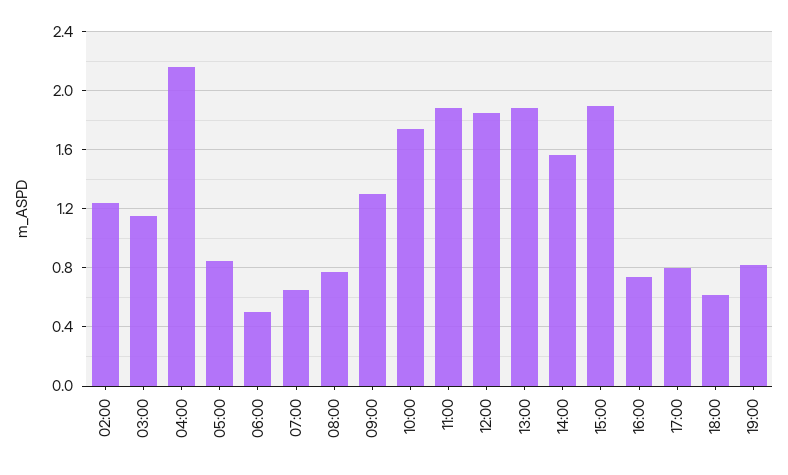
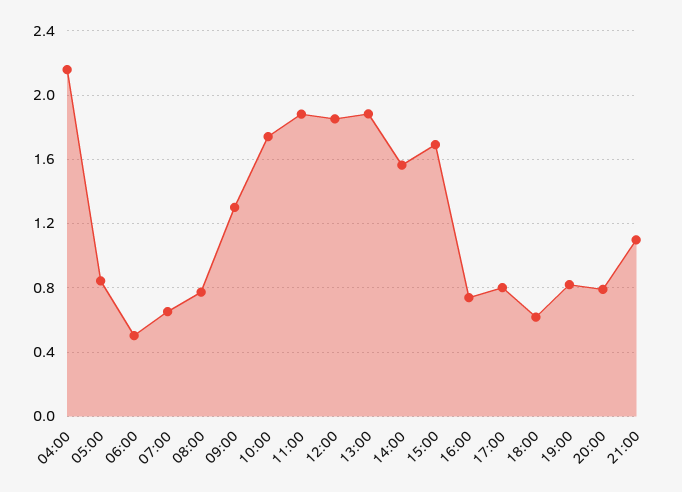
02:00: 1.25 -> none
03:00: 1.15 -> none
15:00: 1.9 -> 1.7
20:00: none -> 0.8
21:00: none -> 1.1

